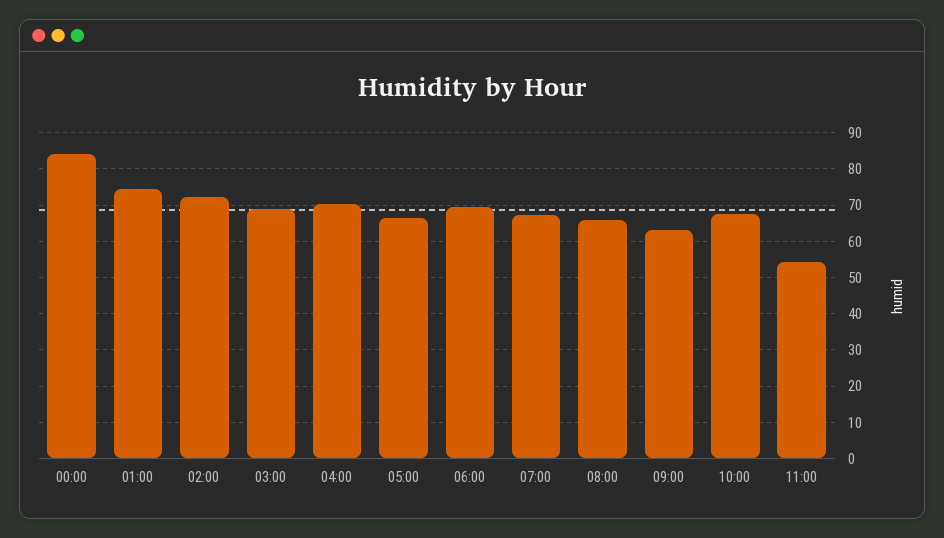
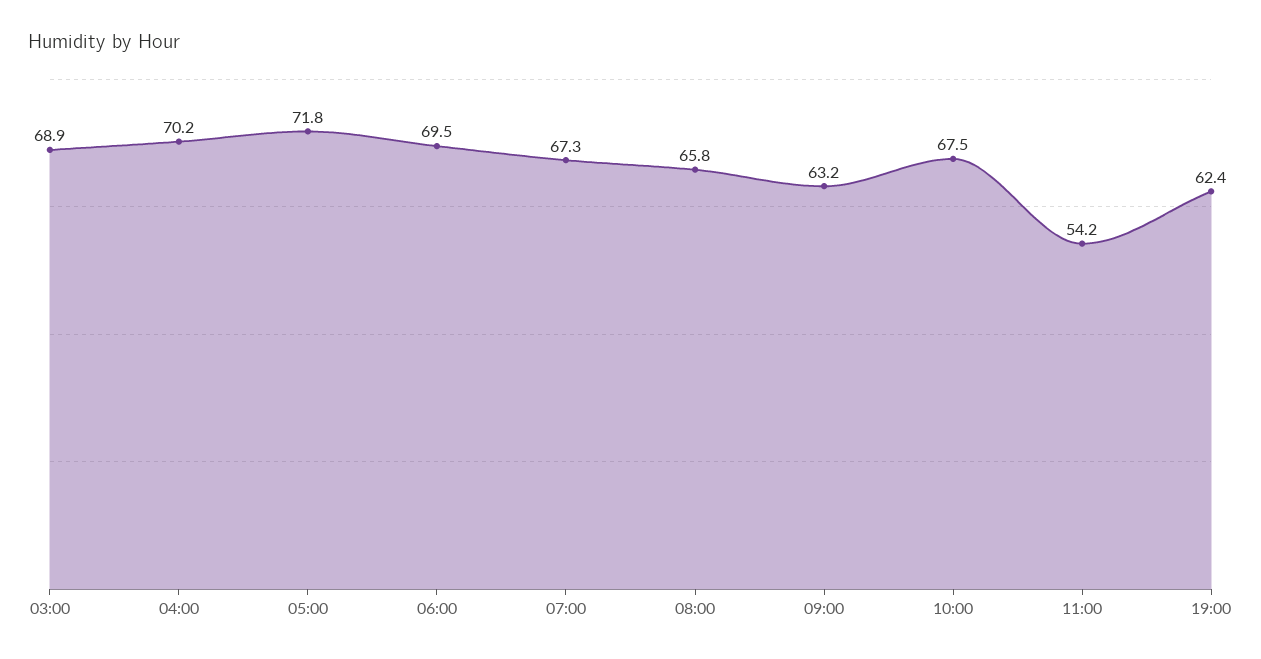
00:00: 84 -> none
01:00: 74 -> none
02:00: 72 -> none
05:00: 66 -> 71.8
19:00: none -> 62.4

